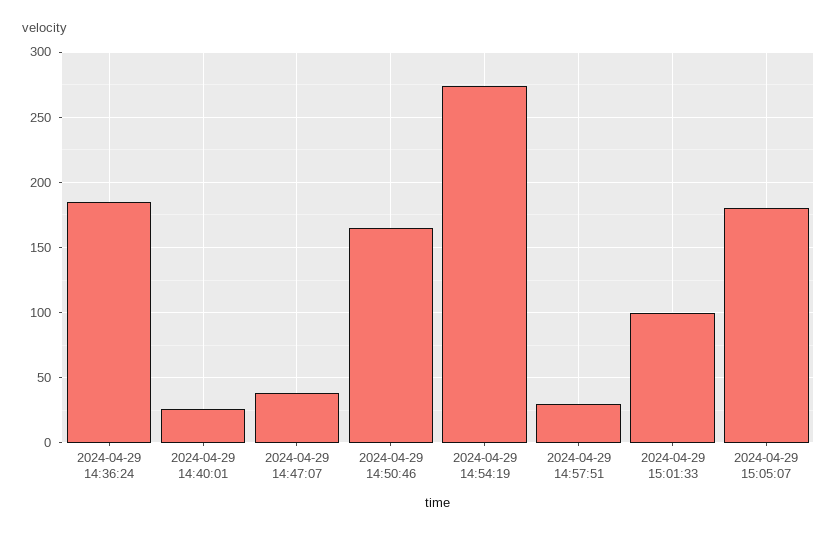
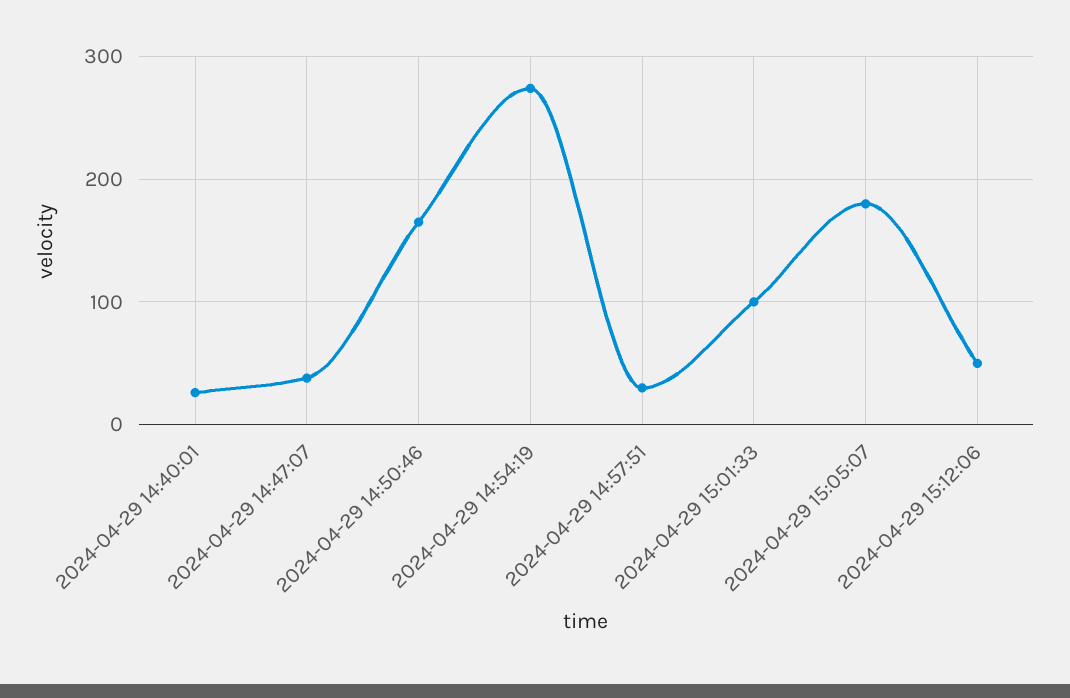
2024-04-29 14:36:24: 185 -> none
2024-04-29 15:12:06: none -> 50

